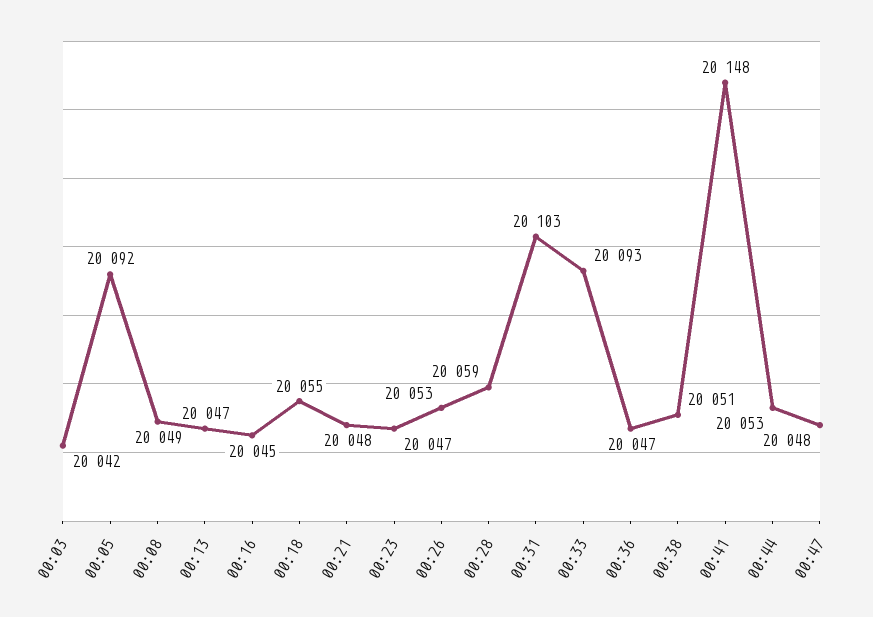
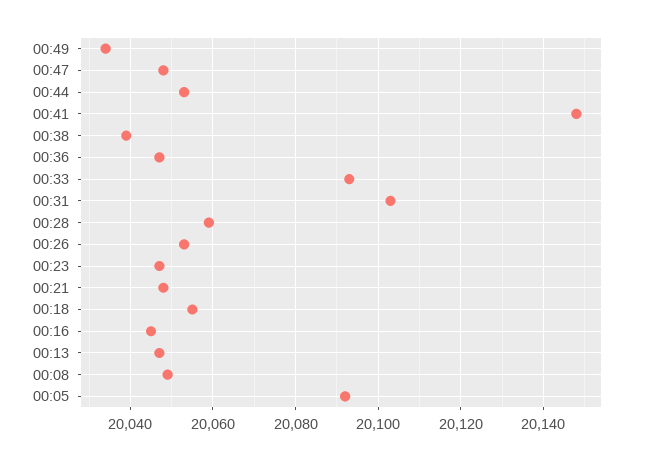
00:03: 20042 -> none
00:38: 20051 -> 20040
00:49: none -> 20035

